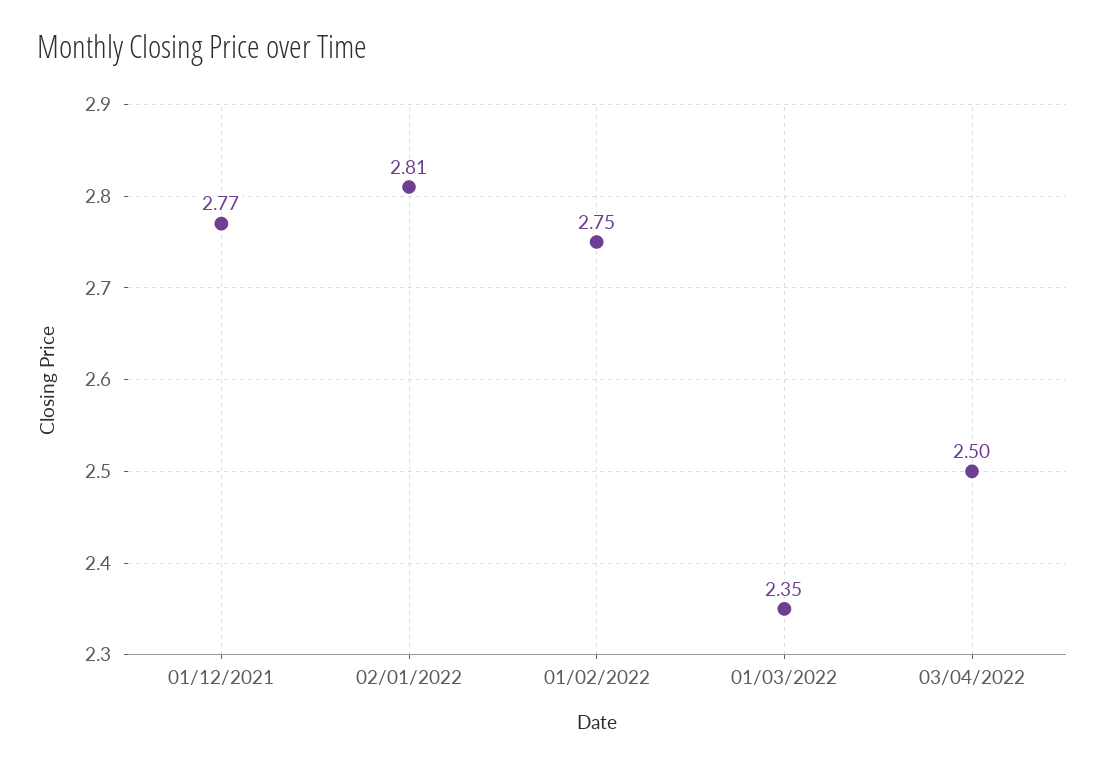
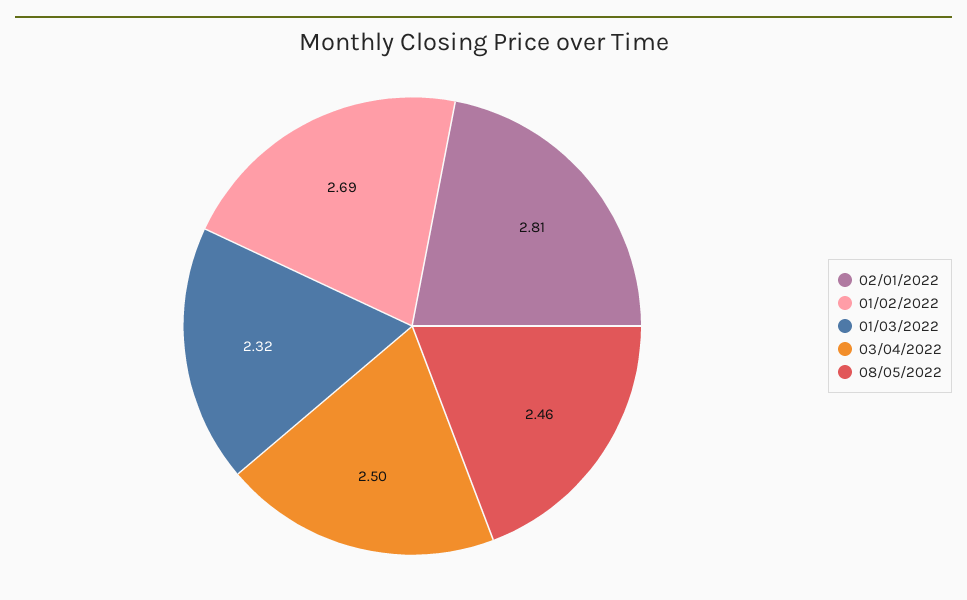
01/12/2021: 2.77 -> none
01/02/2022: 2.75 -> 2.69
01/03/2022: 2.35 -> 2.32
08/05/2022: none -> 2.46

